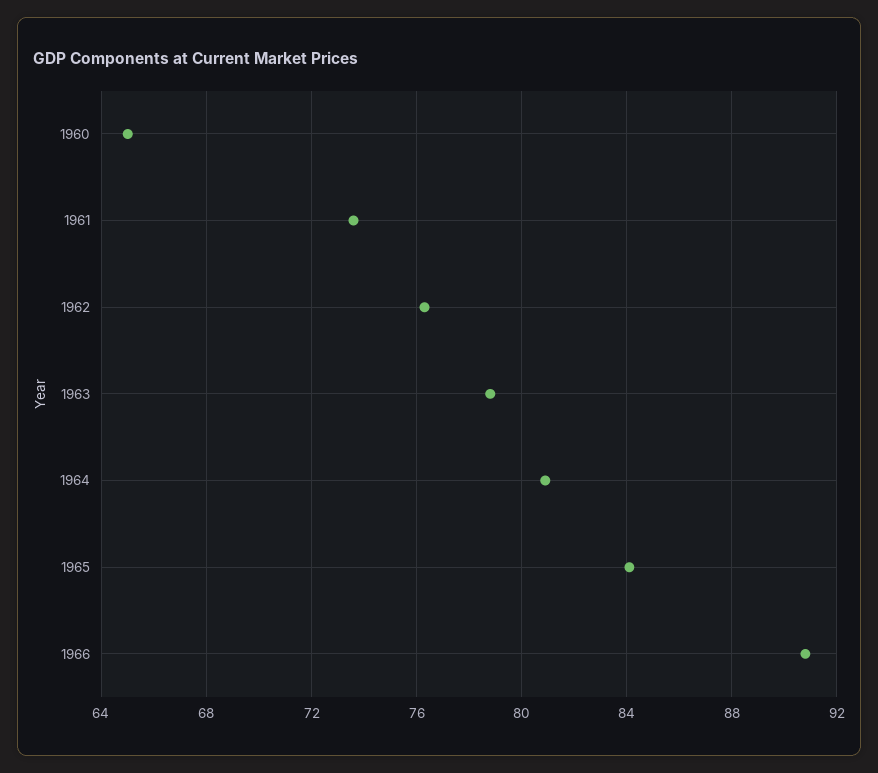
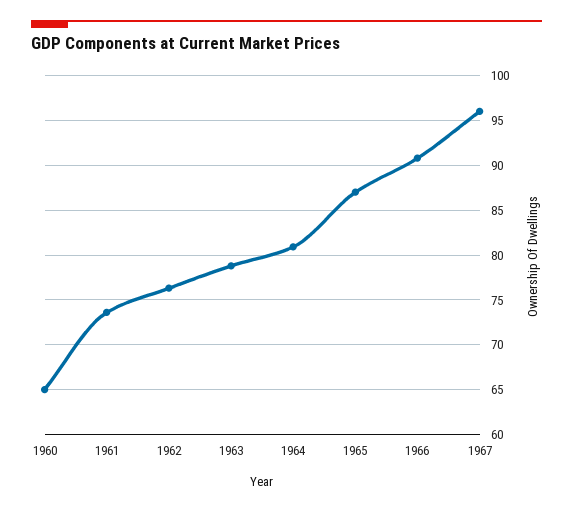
1965: 84 -> 87
1967: none -> 96

